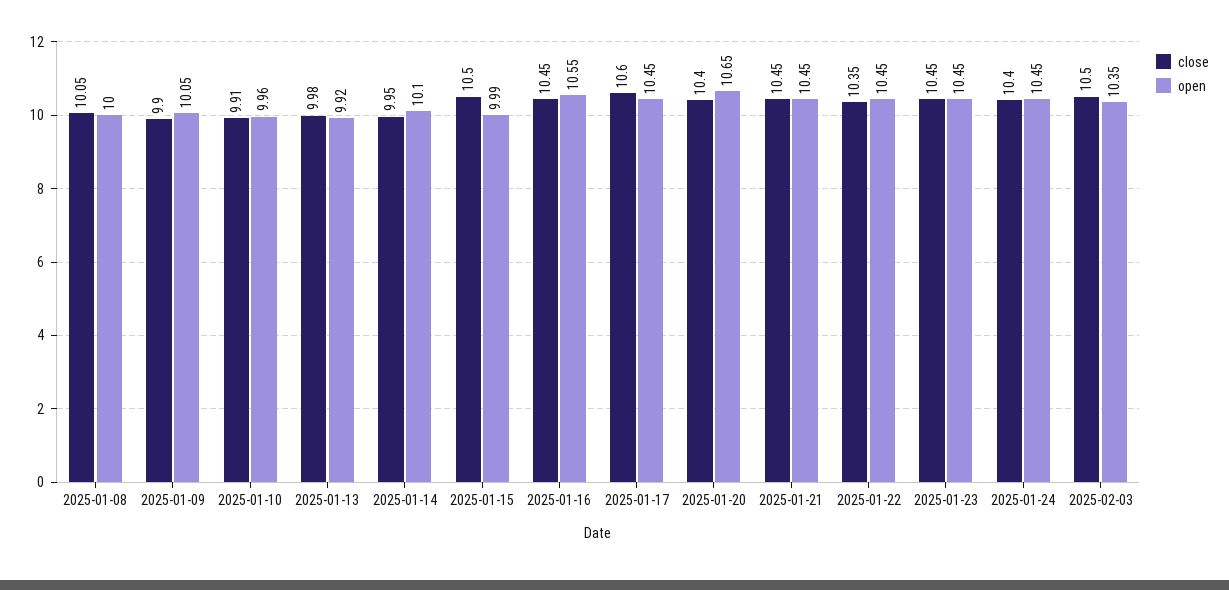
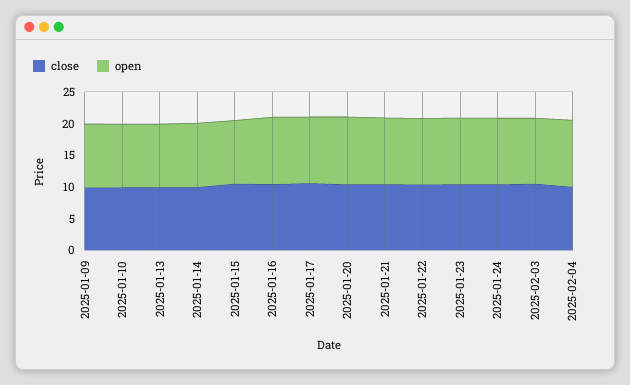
close, 2025-01-08: 10.05 -> none
open, 2025-01-08: 10 -> none
close, 2025-02-04: none -> 10
open, 2025-02-04: none -> 10

